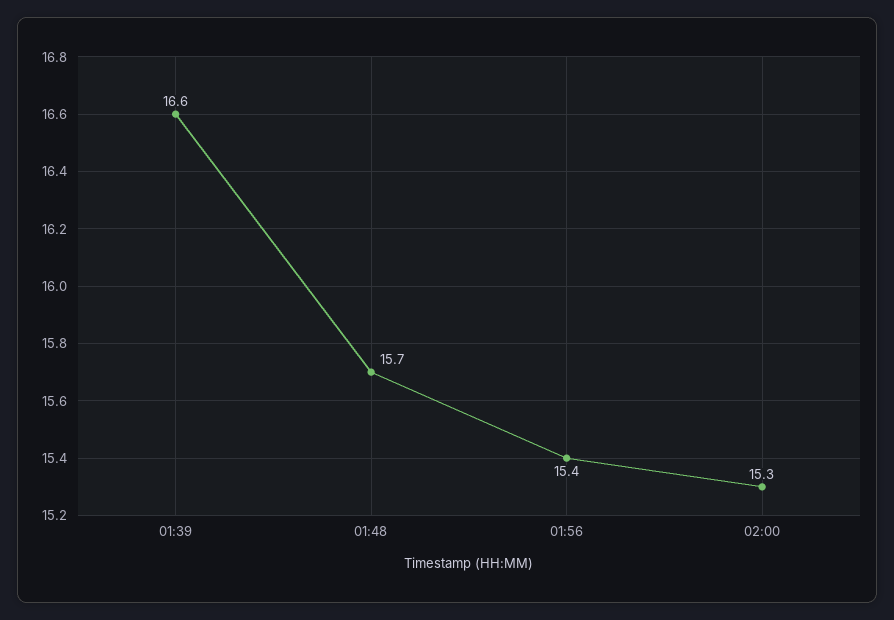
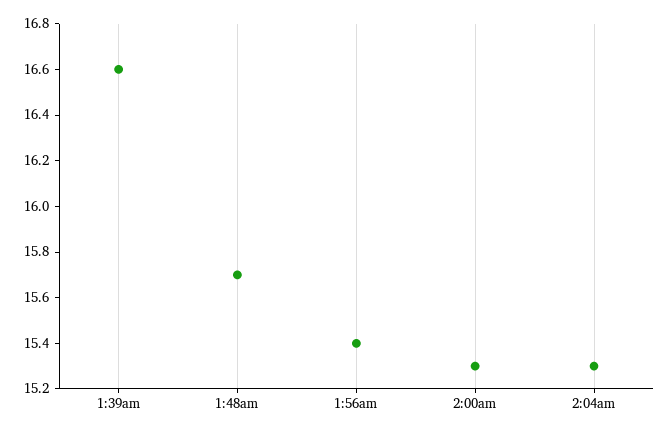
2:04am: none -> 15.3

